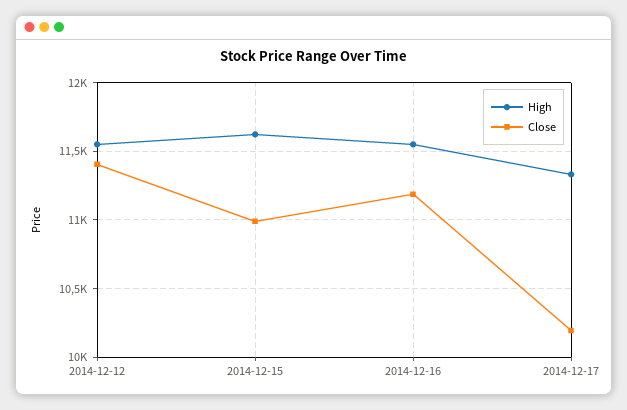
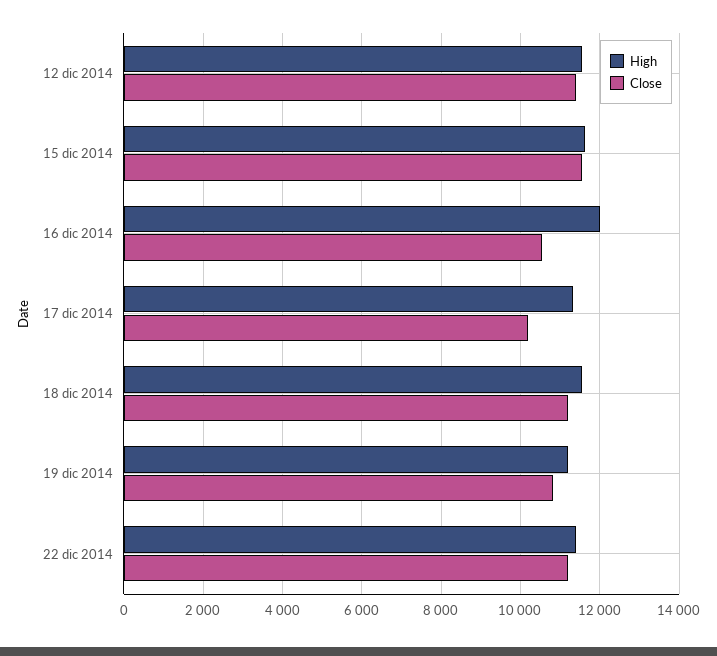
Close, 2014-12-15: 11000 -> 11600
High, 2014-12-16: 11550 -> 12000
Close, 2014-12-16: 11200 -> 10600
High, 18 dic 2014: none -> 11600
Close, 18 dic 2014: none -> 11200
High, 19 dic 2014: none -> 11200
Close, 19 dic 2014: none -> 10800
High, 22 dic 2014: none -> 11400
Close, 22 dic 2014: none -> 11200

